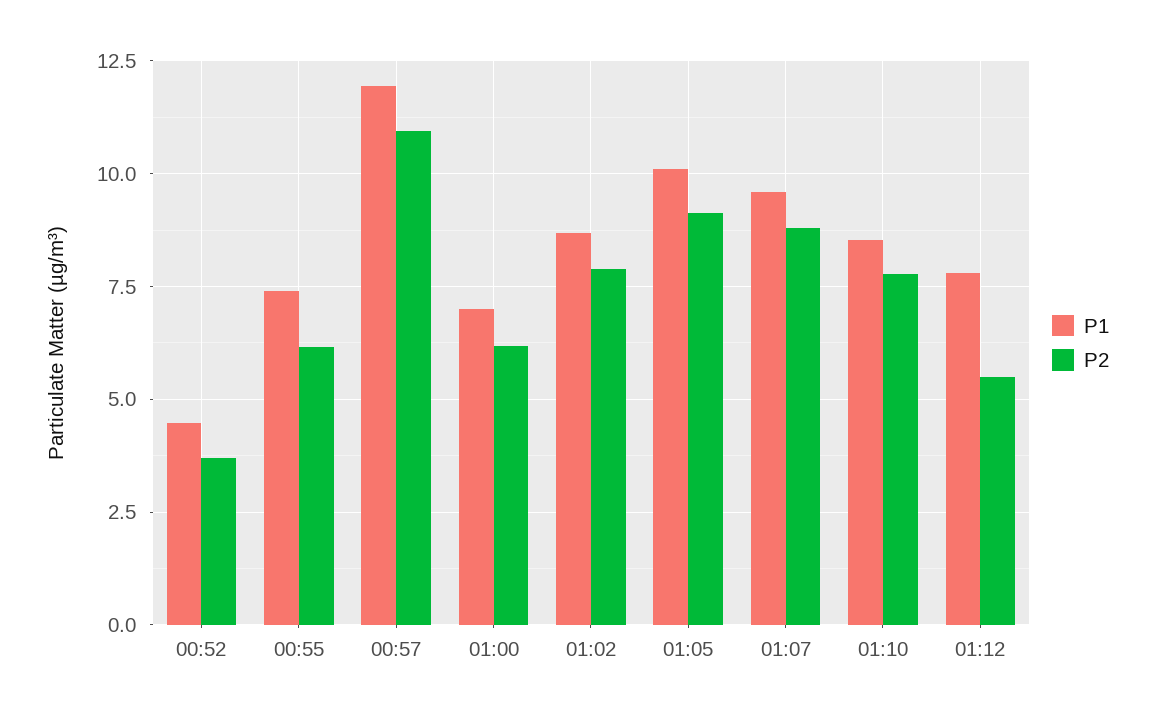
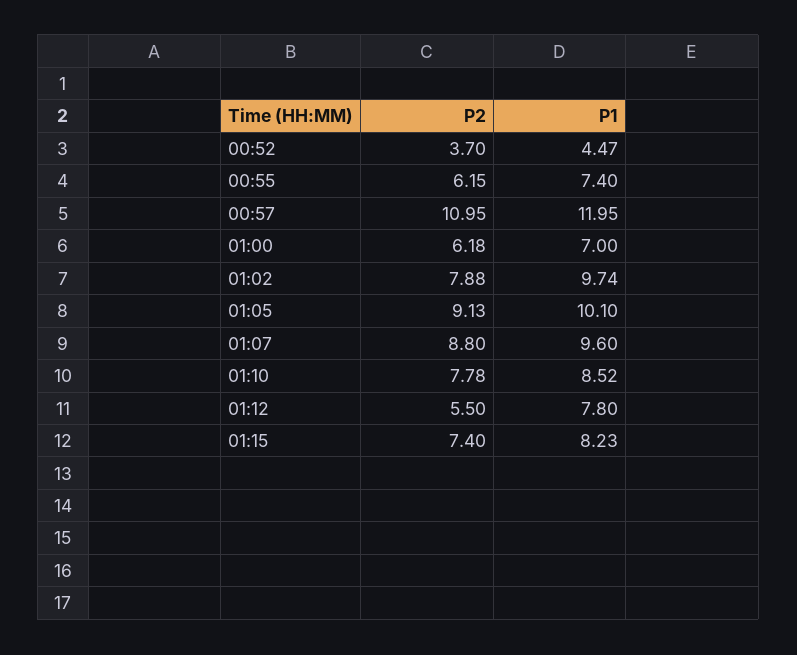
P1, 01:02: 8.75 -> 9.74
P2, 01:15: none -> 7.4
P1, 01:15: none -> 8.23

